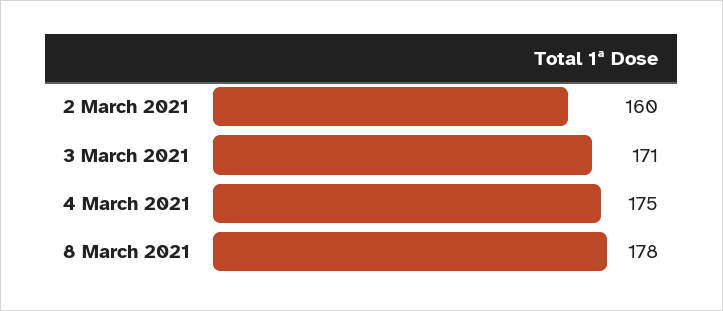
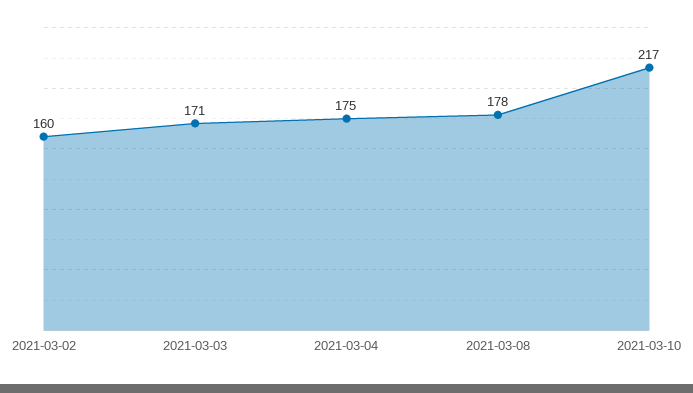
2021-03-10: none -> 217

